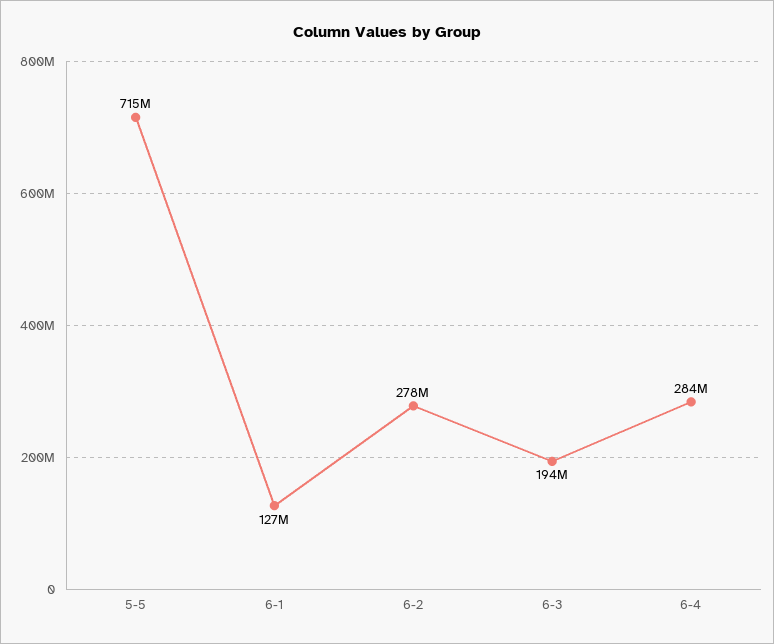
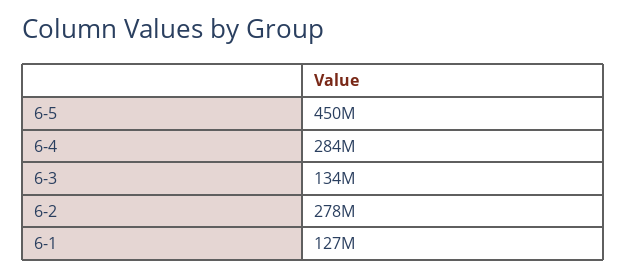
5-5: 715000000 -> none
6-3: 194000000 -> 134000000
6-5: none -> 450000000

